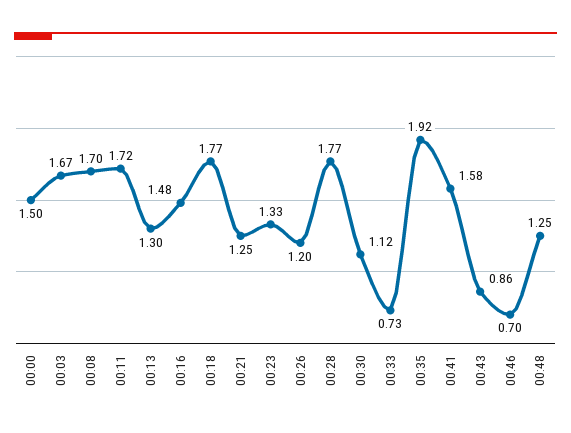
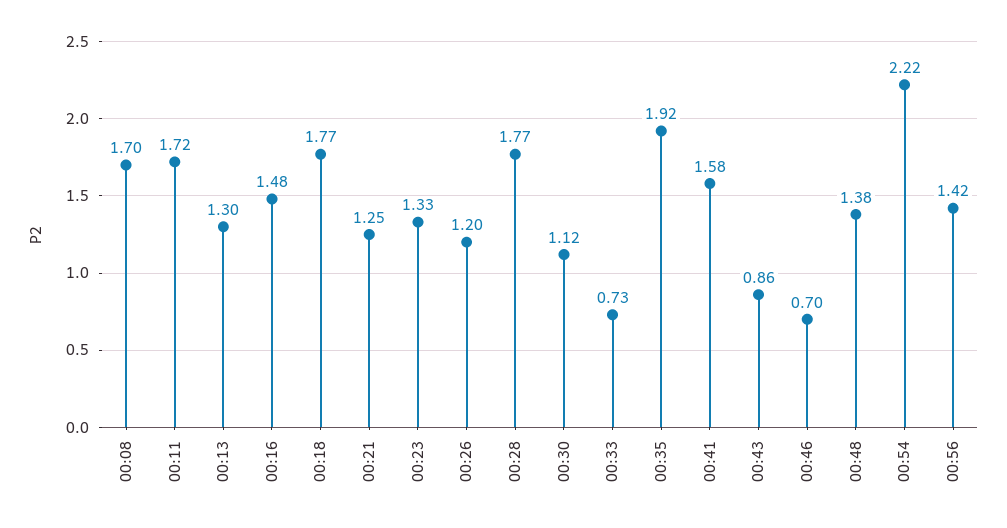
00:00: 1.5 -> none
00:03: 1.67 -> none
00:48: 1.25 -> 1.38
00:54: none -> 2.22
00:56: none -> 1.42

